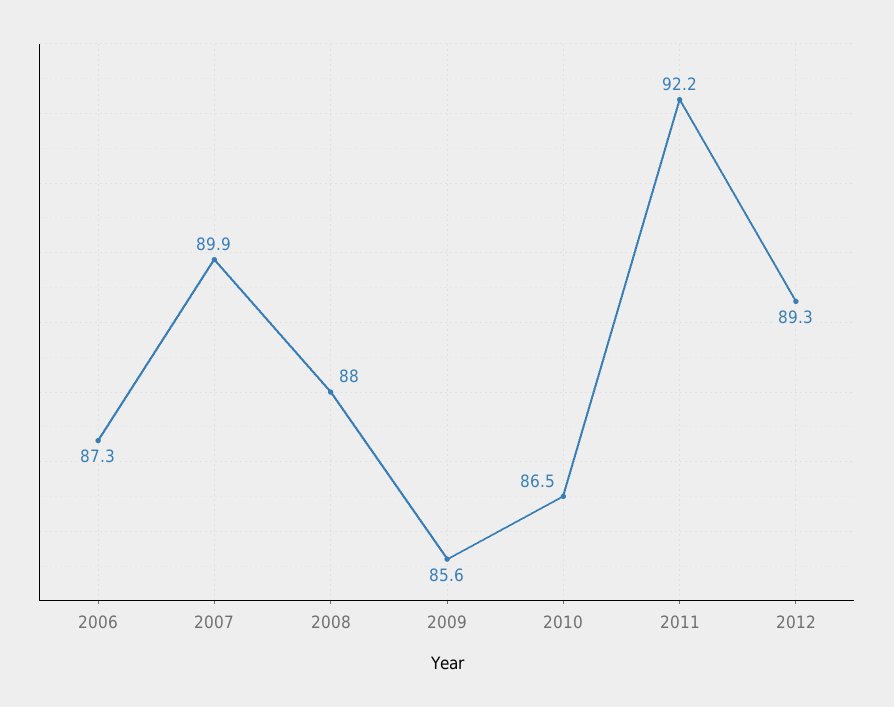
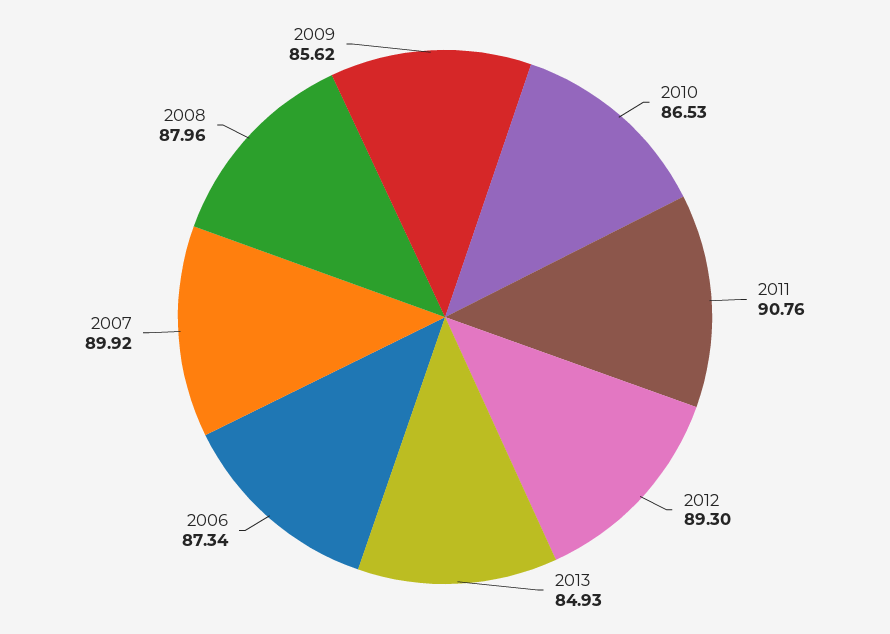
2011: 92.2 -> 90.76
2013: none -> 84.93

